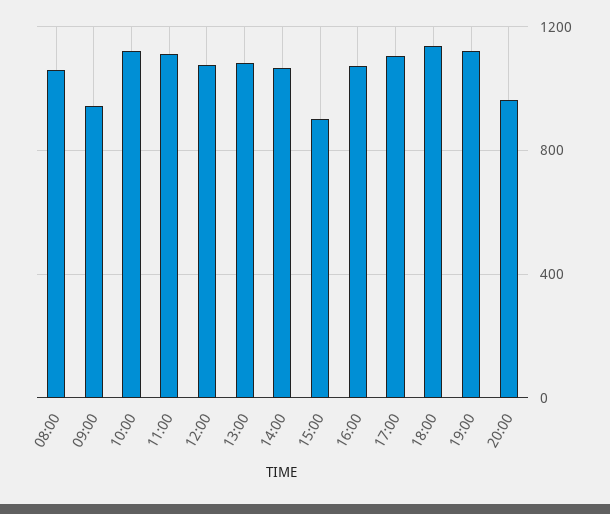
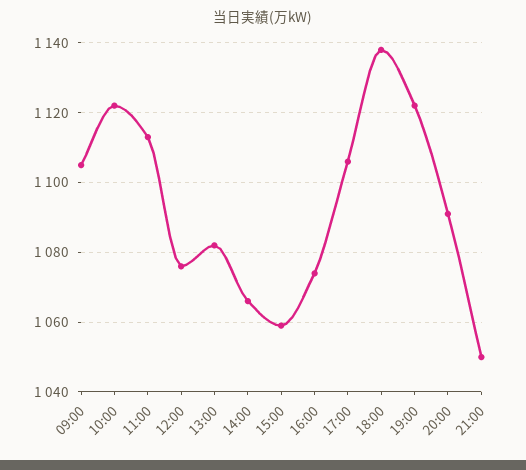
08:00: 1050 -> none
09:00: 950 -> 1105
15:00: 900 -> 1060
20:00: 950 -> 1090
21:00: none -> 1050

